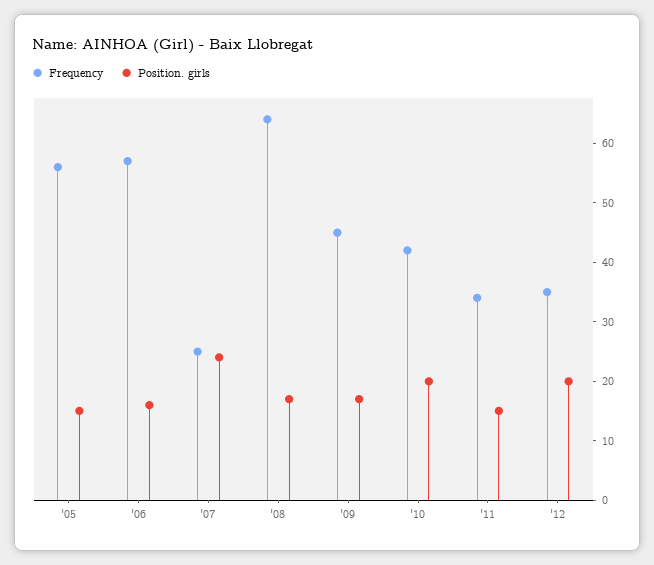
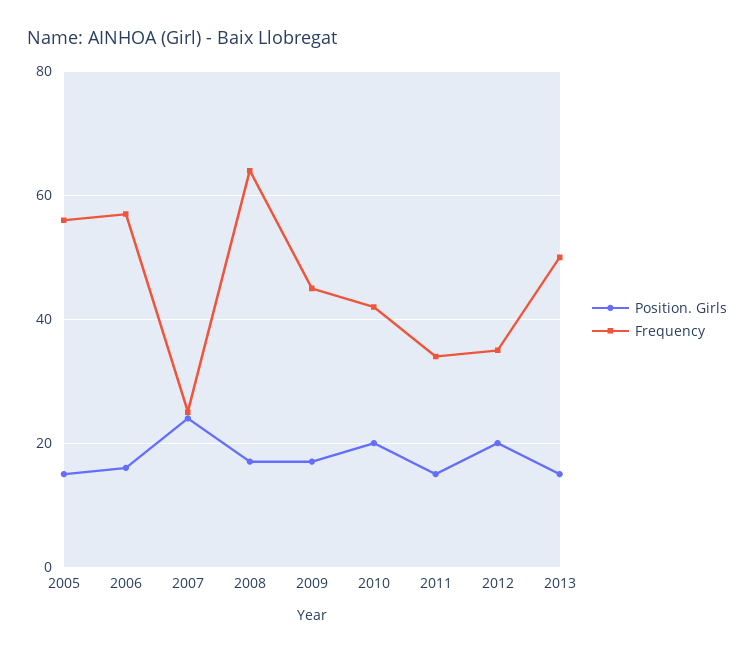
Position. girls, 2013: none -> 15
Frequency, 2013: none -> 50

